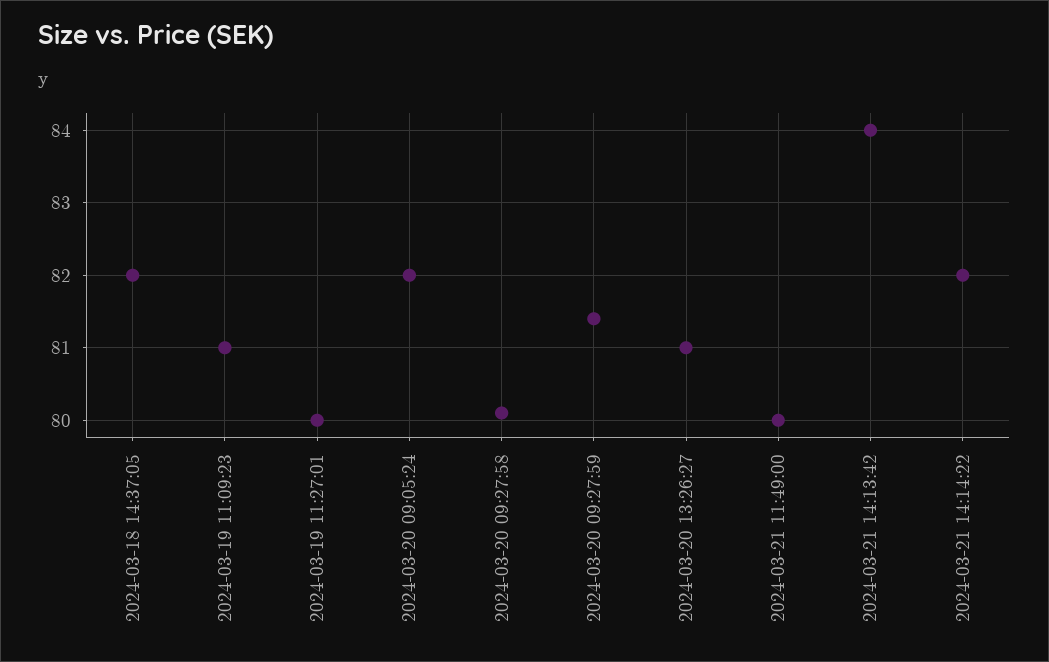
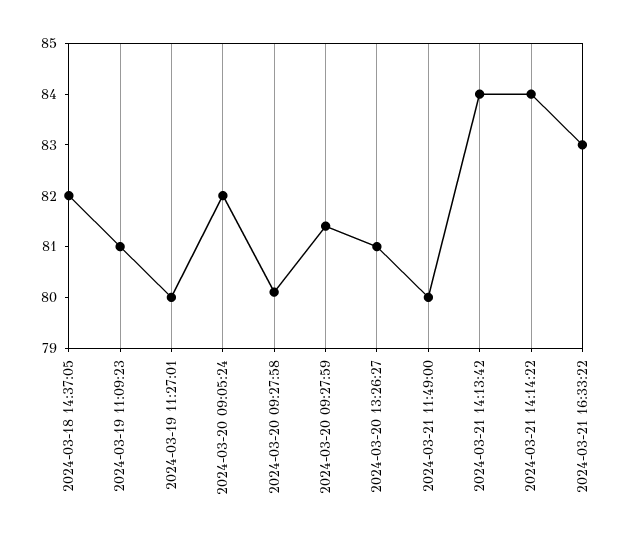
2024-03-21 14:14:22: 82 -> 84
2024-03-21 16:33:22: none -> 83

